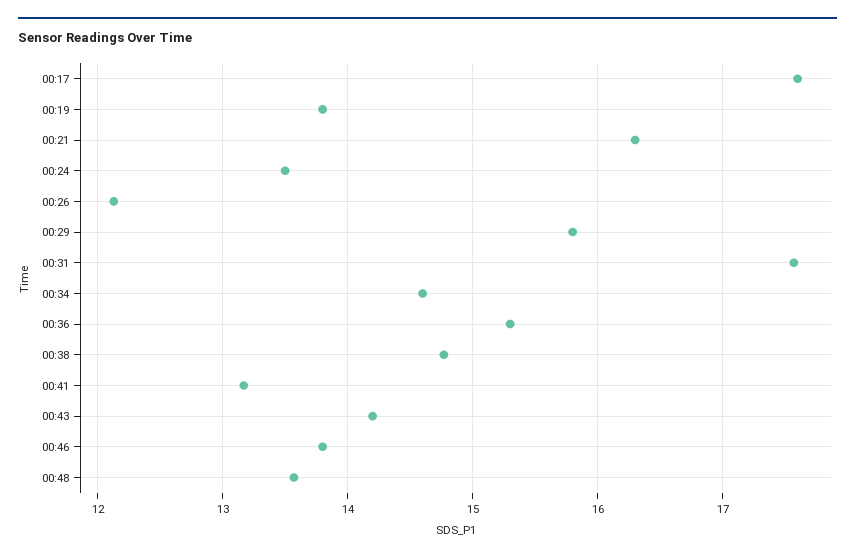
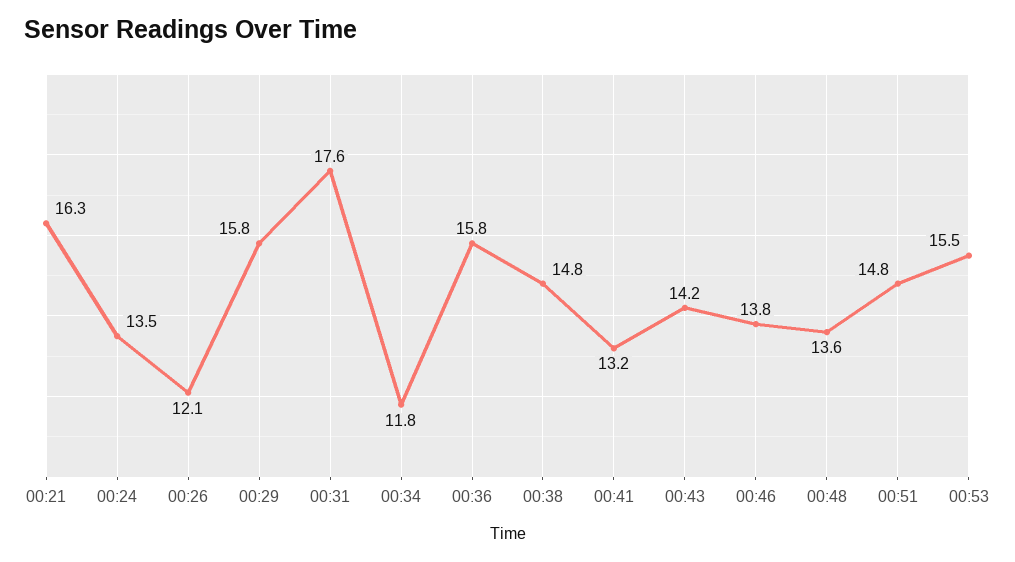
00:17: 17.6 -> none
00:19: 13.8 -> none
00:34: 14.6 -> 11.8
00:36: 15.3 -> 15.8
00:51: none -> 14.8
00:53: none -> 15.5

